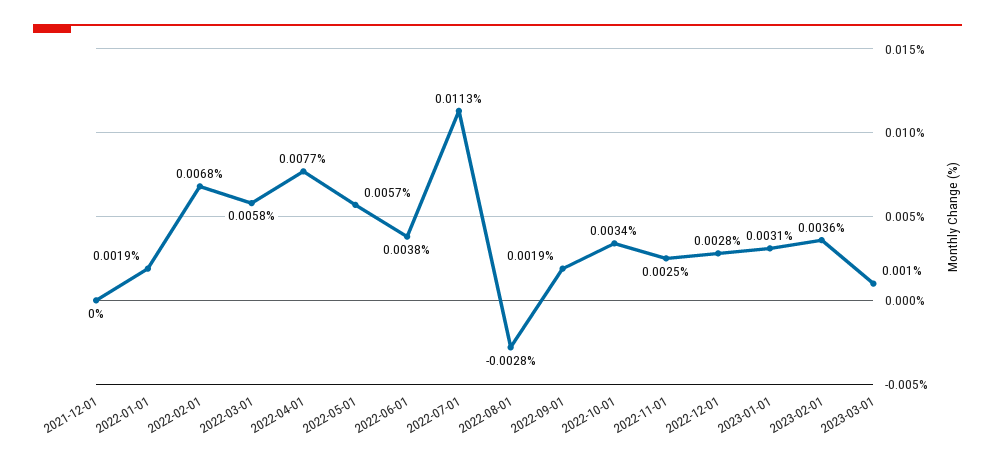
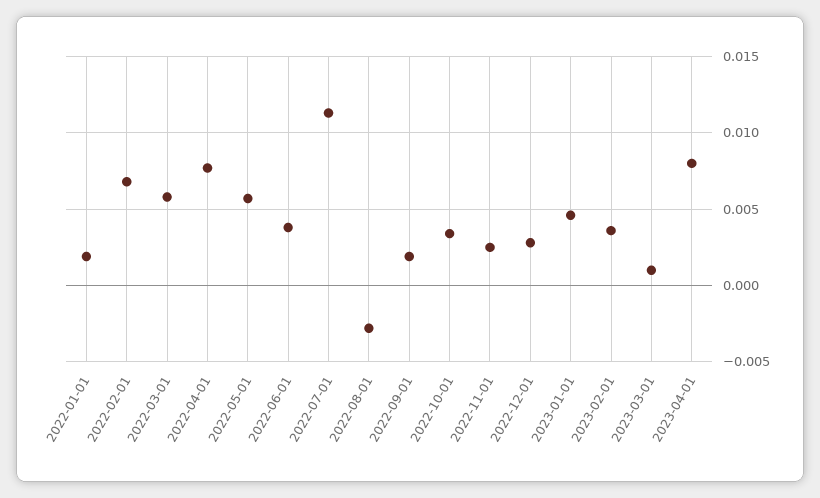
2021-12-01: 0 -> none
2023-01-01: 0.0031 -> 0.0045
2023-04-01: none -> 0.008

